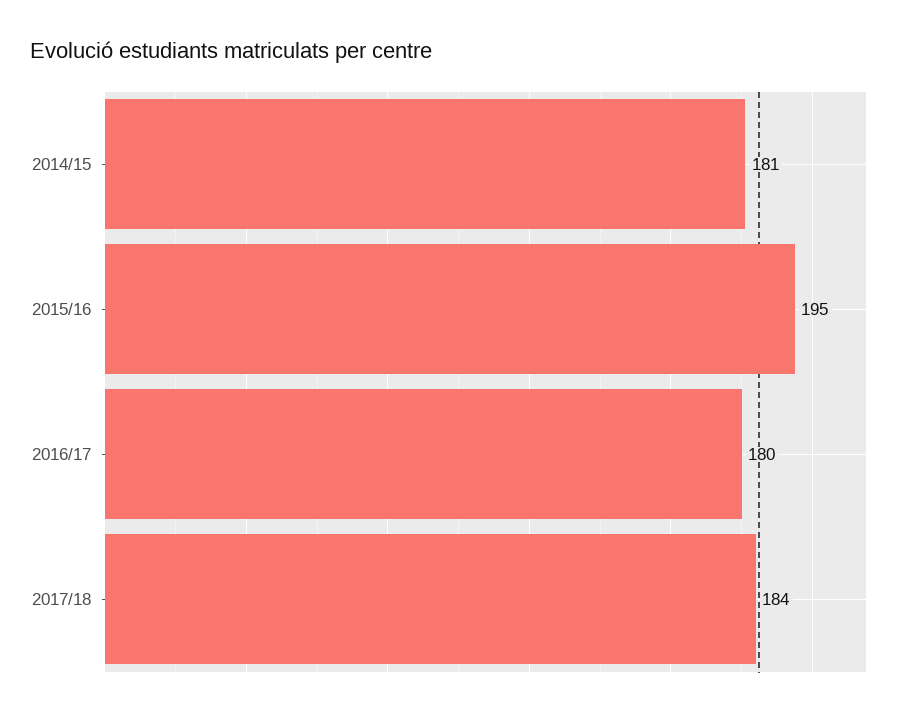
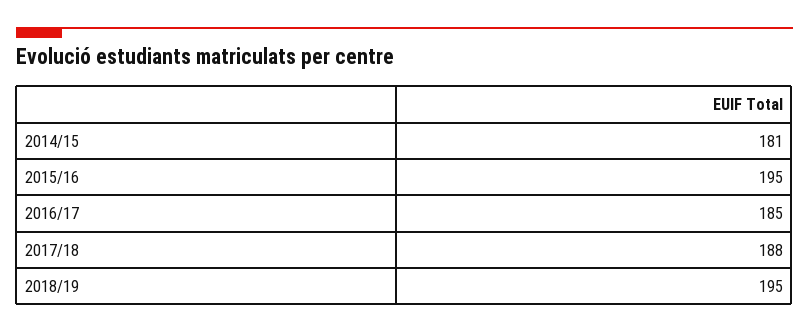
2016/17: 180 -> 185
2017/18: 184 -> 188
2018/19: none -> 195

